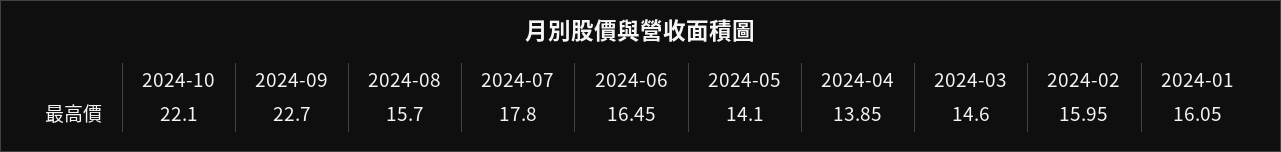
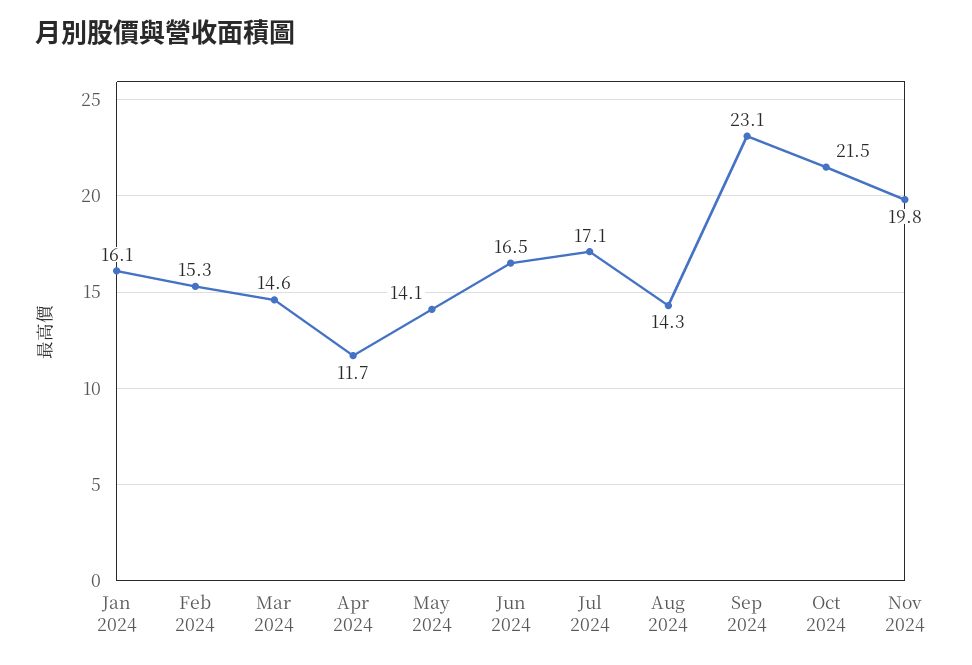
2024-10: 22.1 -> 21.5
2024-09: 22.7 -> 23.1
2024-08: 15.7 -> 14.3
2024-07: 17.8 -> 17.1
2024-04: 13.85 -> 11.7
2024-02: 15.95 -> 15.3
Nov 2024: none -> 19.8

